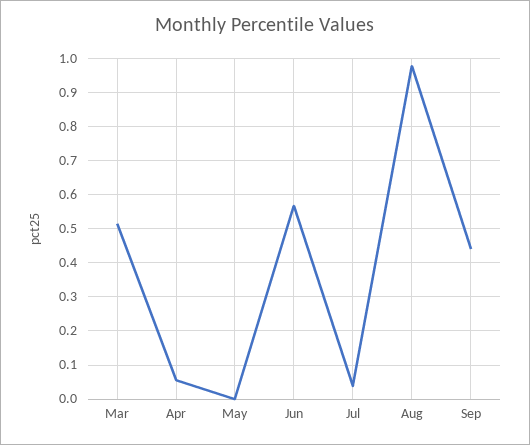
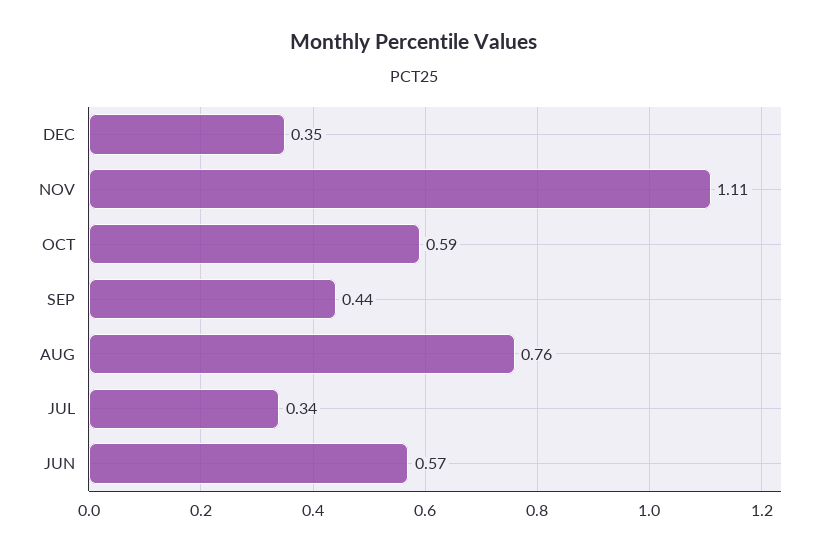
Mar: 0.52 -> none
Apr: 0.06 -> none
May: 0 -> none
Jul: 0.04 -> 0.34
Aug: 0.98 -> 0.76
DEC: none -> 0.35
NOV: none -> 1.11
OCT: none -> 0.59

